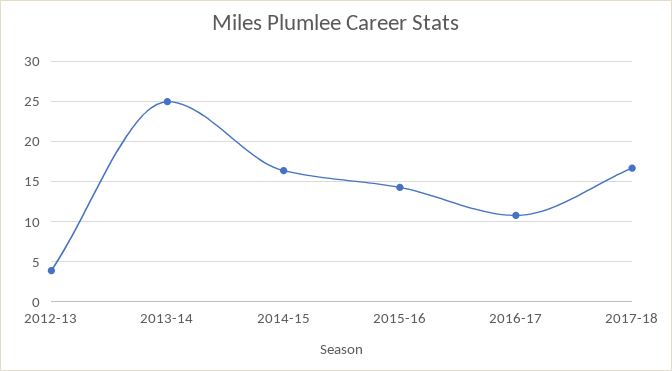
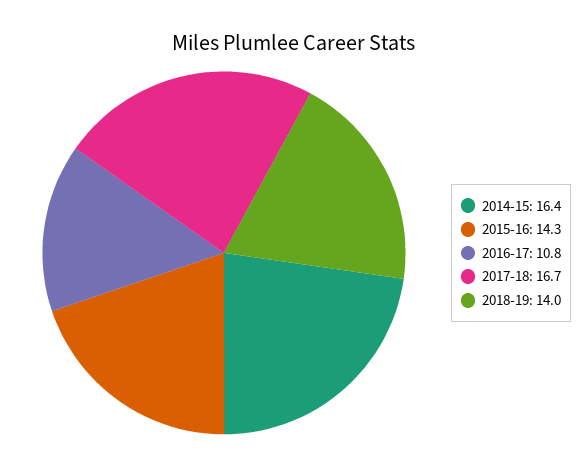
2012-13: 4 -> none
2013-14: 25 -> none
2018-19: none -> 14

